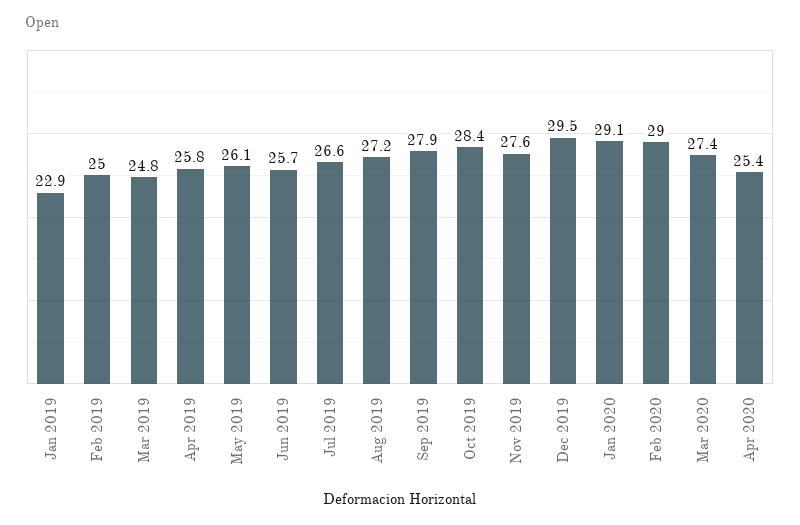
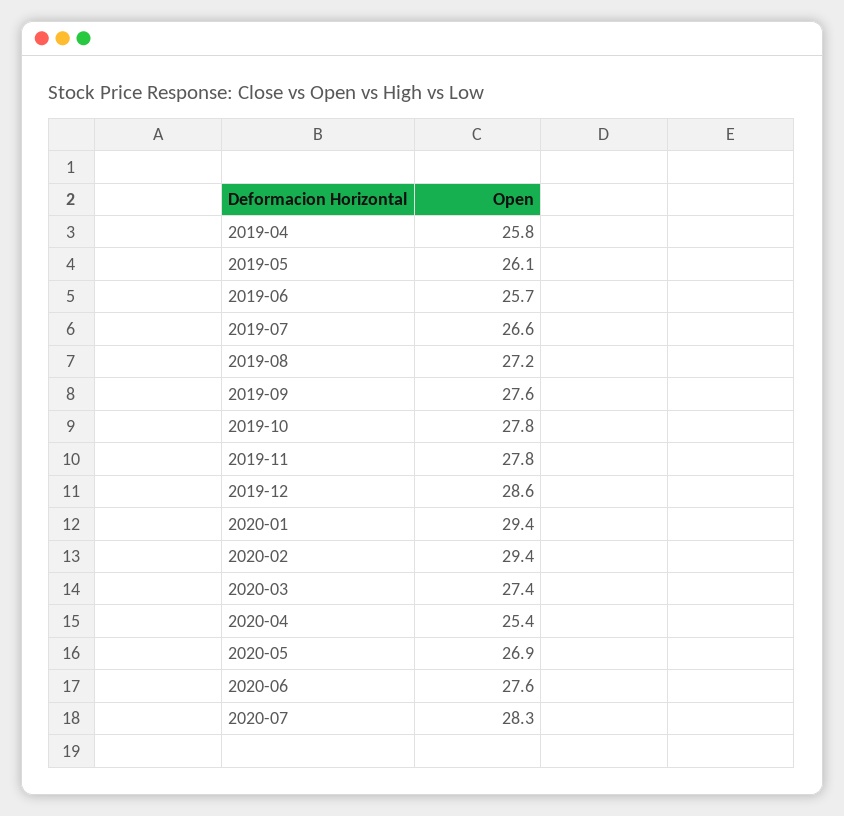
Jan 2019: 22.9 -> none
Feb 2019: 25 -> none
Mar 2019: 24.8 -> none
Sep 2019: 27.9 -> 27.6
Oct 2019: 28.4 -> 27.8
Nov 2019: 27.6 -> 27.8
Dec 2019: 29.5 -> 28.6
Jan 2020: 29.1 -> 29.4
Feb 2020: 29 -> 29.4
2020-05: none -> 26.9
2020-06: none -> 27.6
2020-07: none -> 28.3

